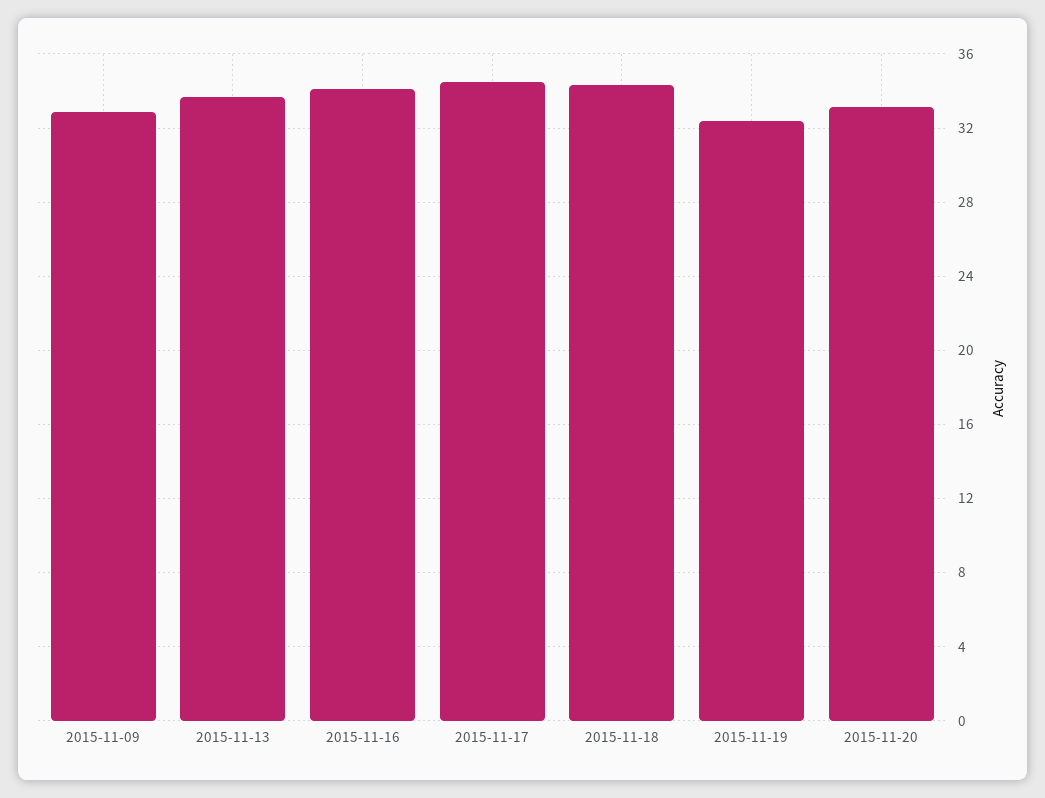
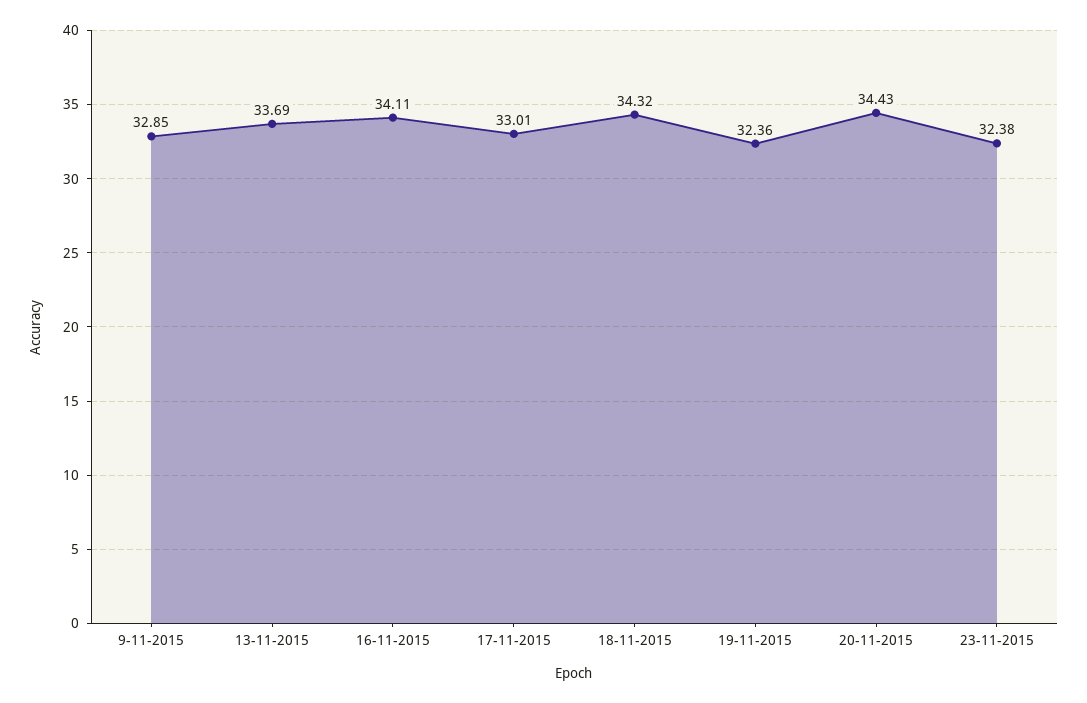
2015-11-17: 34.5 -> 33.01
2015-11-20: 33 -> 34.43
23-11-2015: none -> 32.38

